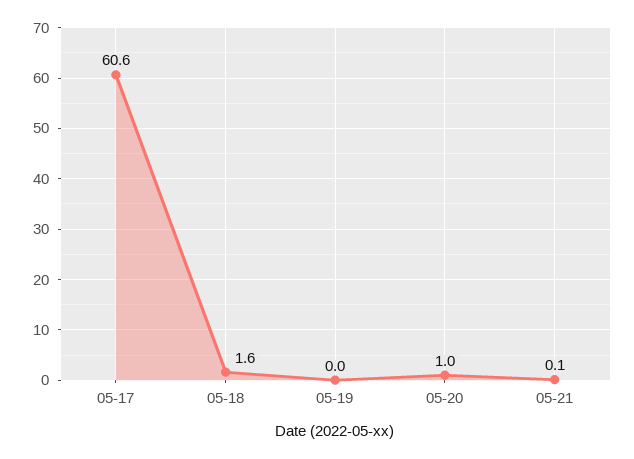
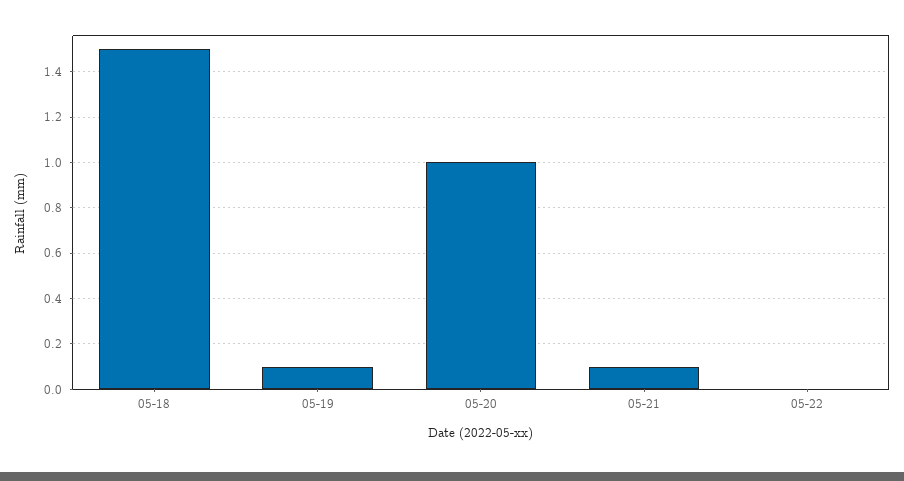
05-17: 60.6 -> none
05-18: 1.6 -> 1.5
05-19: 0 -> 0.1
05-22: none -> 0

